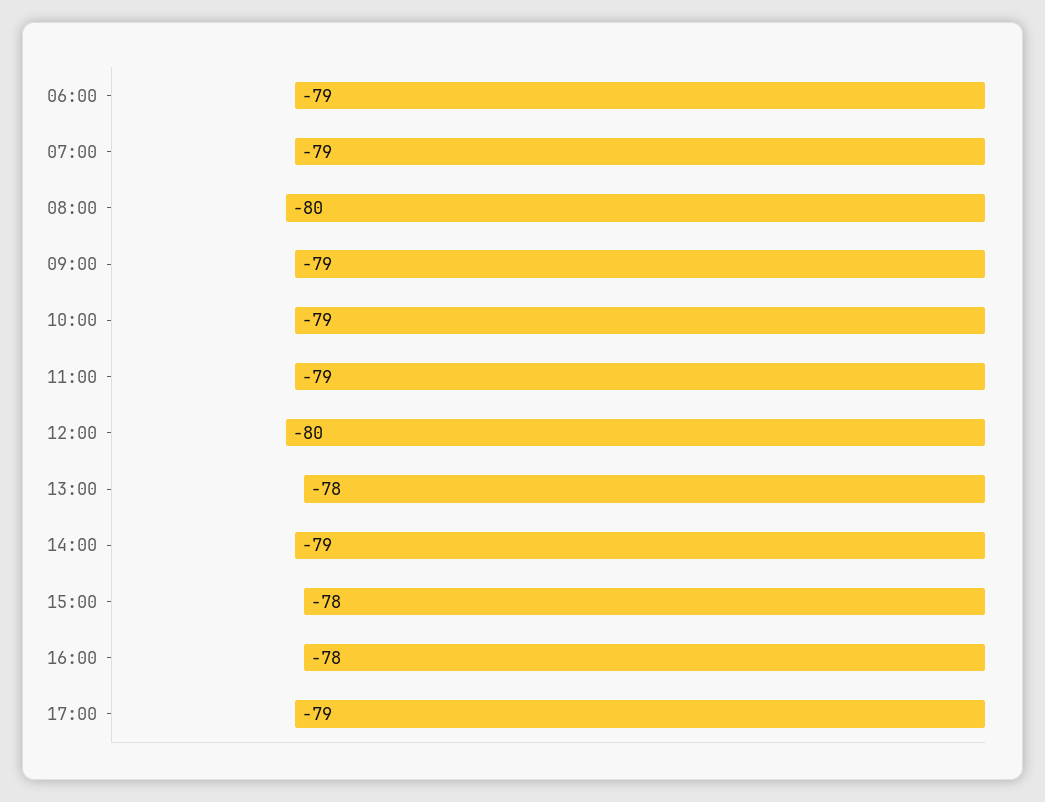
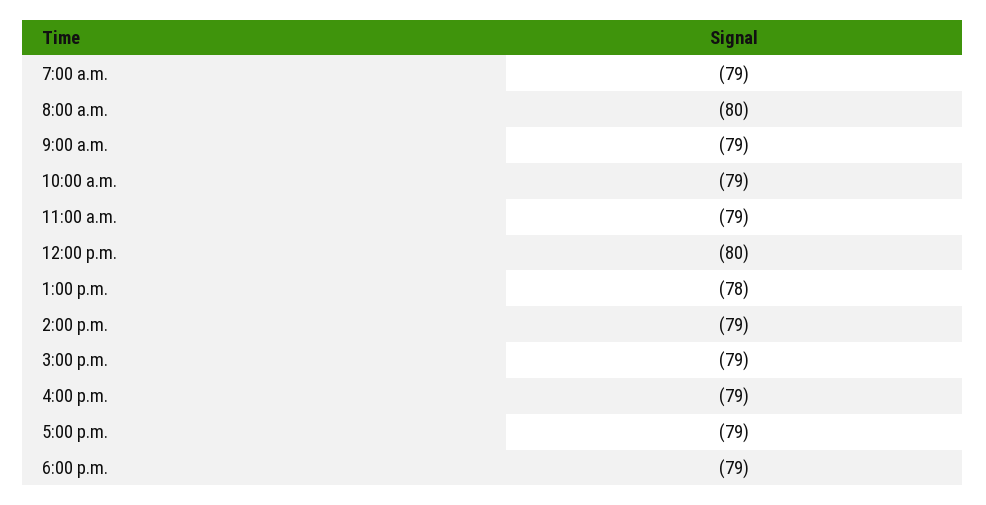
06:00: -79 -> none
15:00: -78 -> -79
16:00: -78 -> -79
6:00 p.m.: none -> -79

